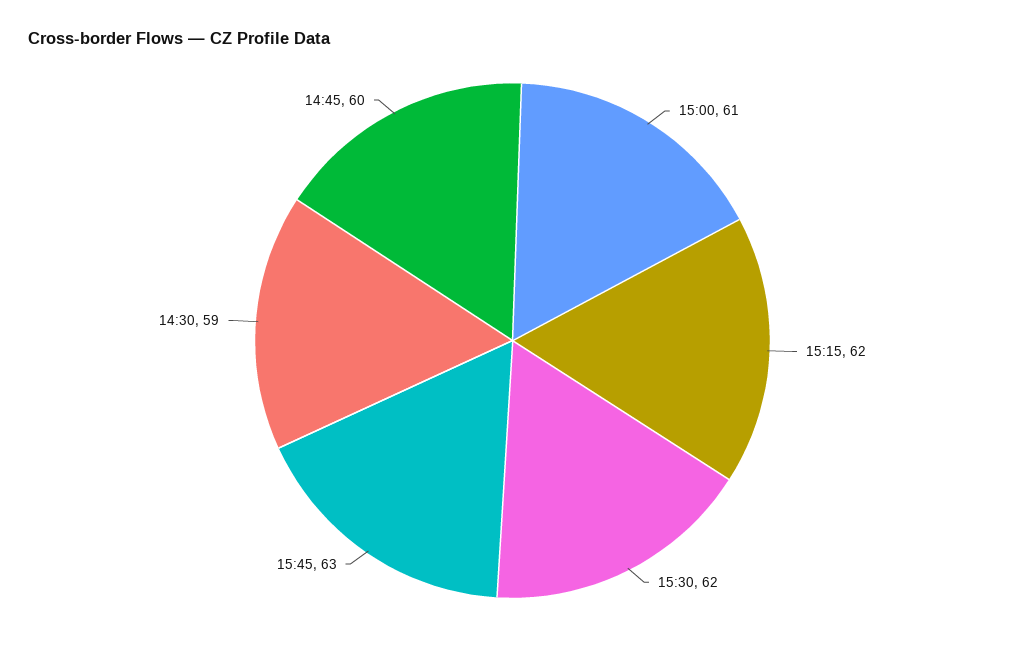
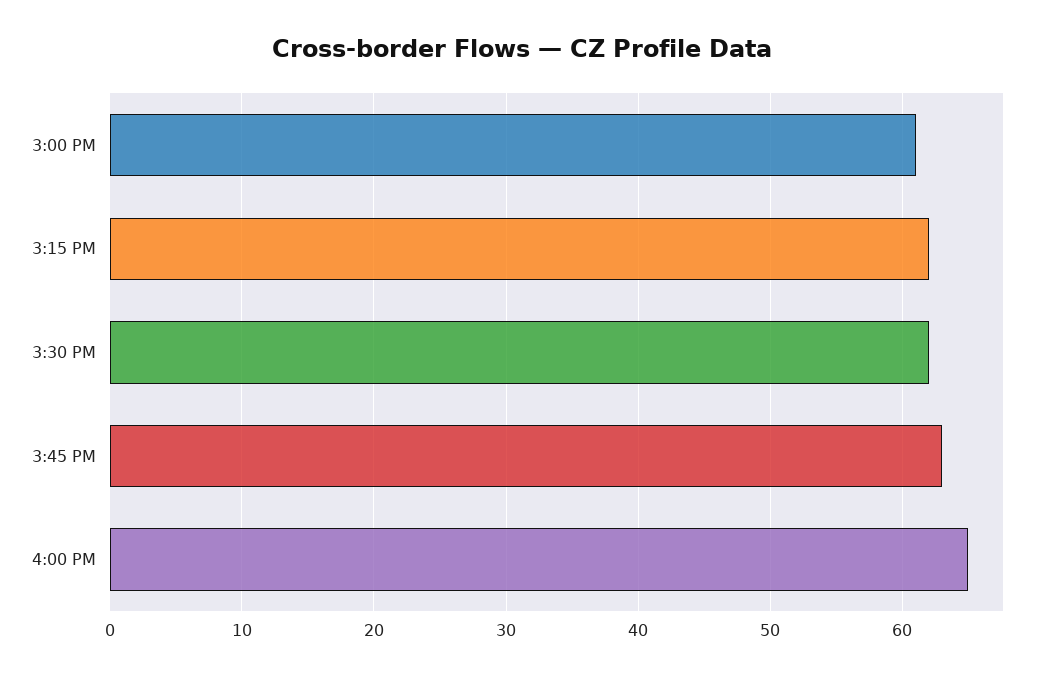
14:30: 59 -> none
14:45: 60 -> none
4:00 PM: none -> 65

